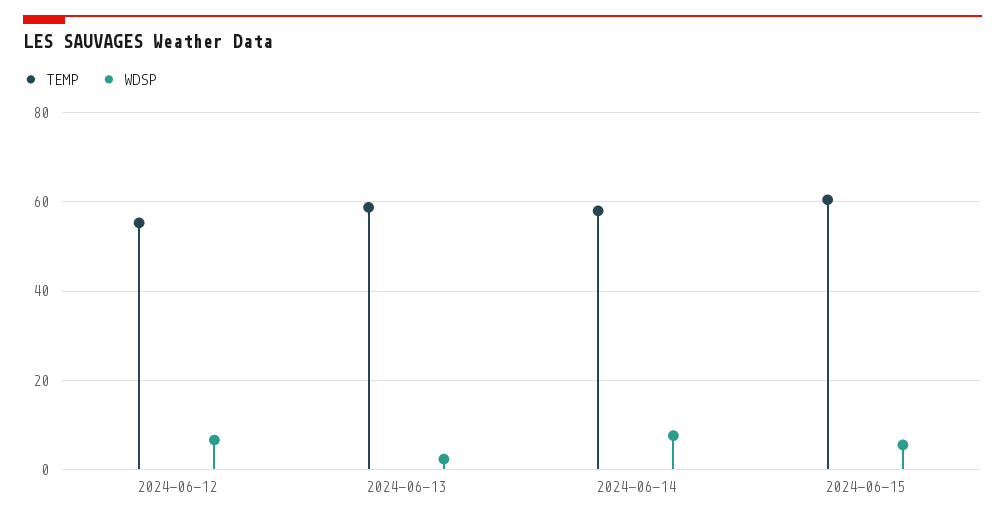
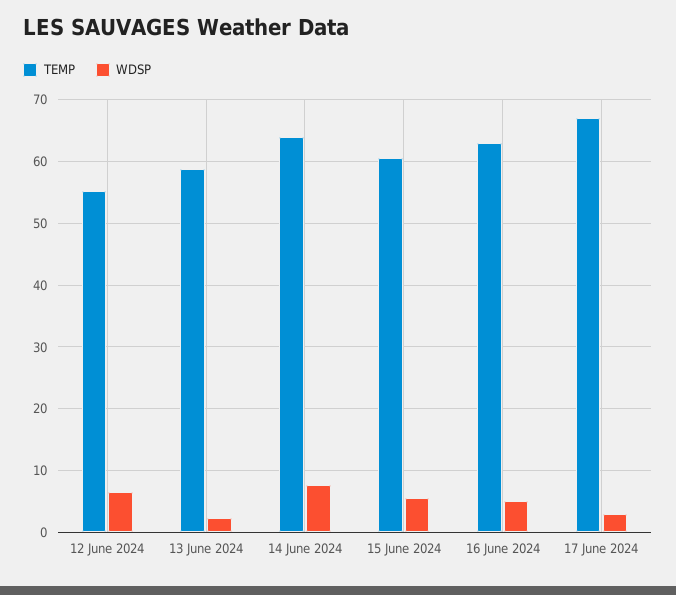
TEMP, 2024-06-14: 58 -> 64
TEMP, 16 June 2024: none -> 63
WDSP, 16 June 2024: none -> 5
TEMP, 17 June 2024: none -> 67
WDSP, 17 June 2024: none -> 3

